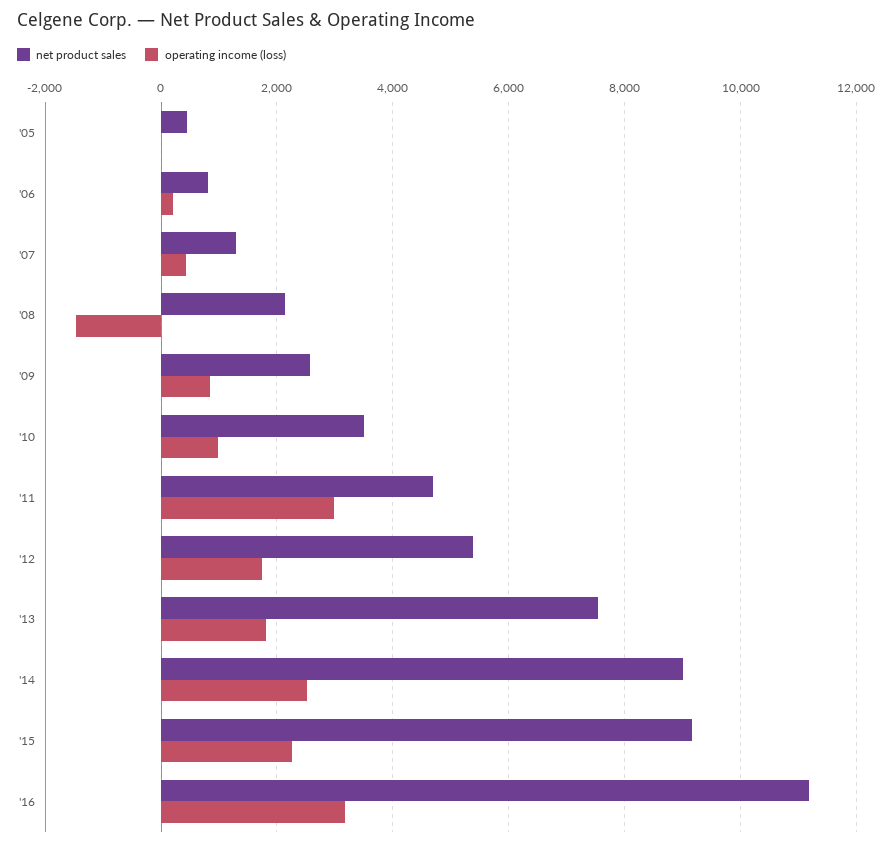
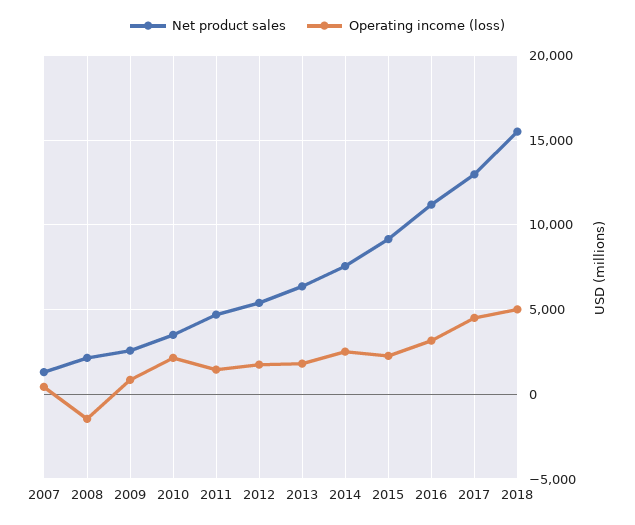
net product sales, '05: 400 -> none
operating income (loss), '05: 0 -> none
net product sales, '06: 800 -> none
operating income (loss), '06: 200 -> none
operating income (loss), '10: 1000 -> 2000
operating income (loss), '11: 3000 -> 1500
net product sales, '13: 7600 -> 6500
net product sales, '14: 9000 -> 7500
net product sales, 2017: none -> 13000
operating income (loss), 2017: none -> 4500
net product sales, 2018: none -> 15500
operating income (loss), 2018: none -> 5000

